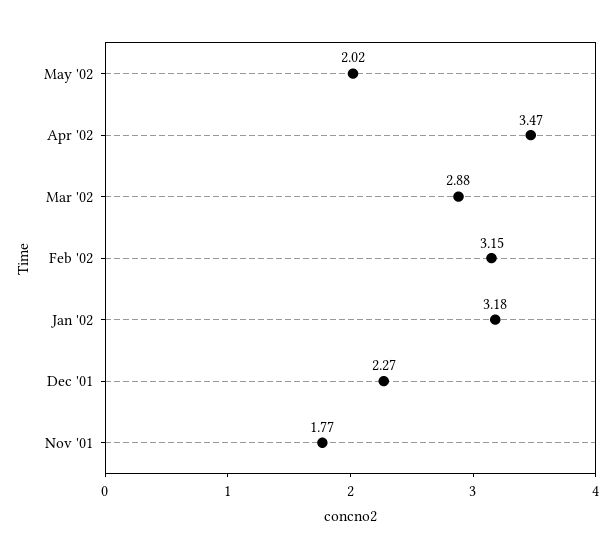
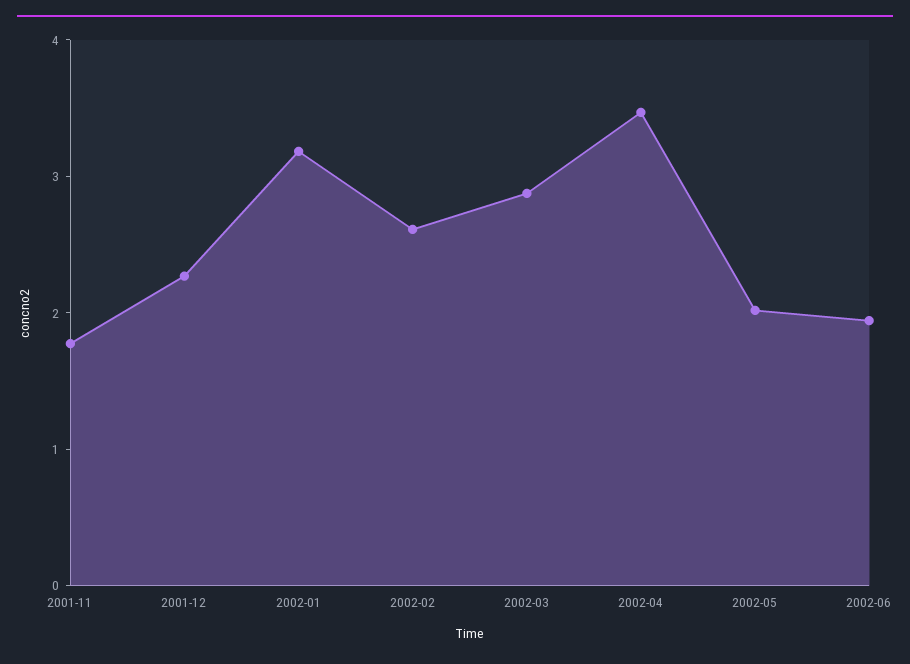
Feb '02: 3.15 -> 2.6
2002-06: none -> 2

